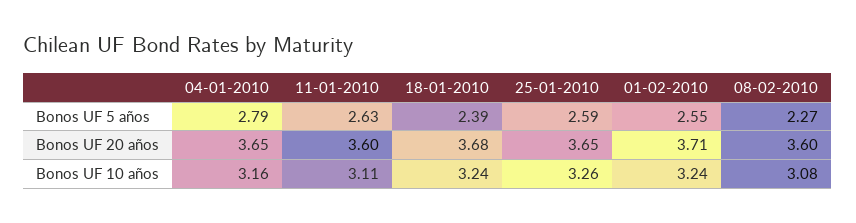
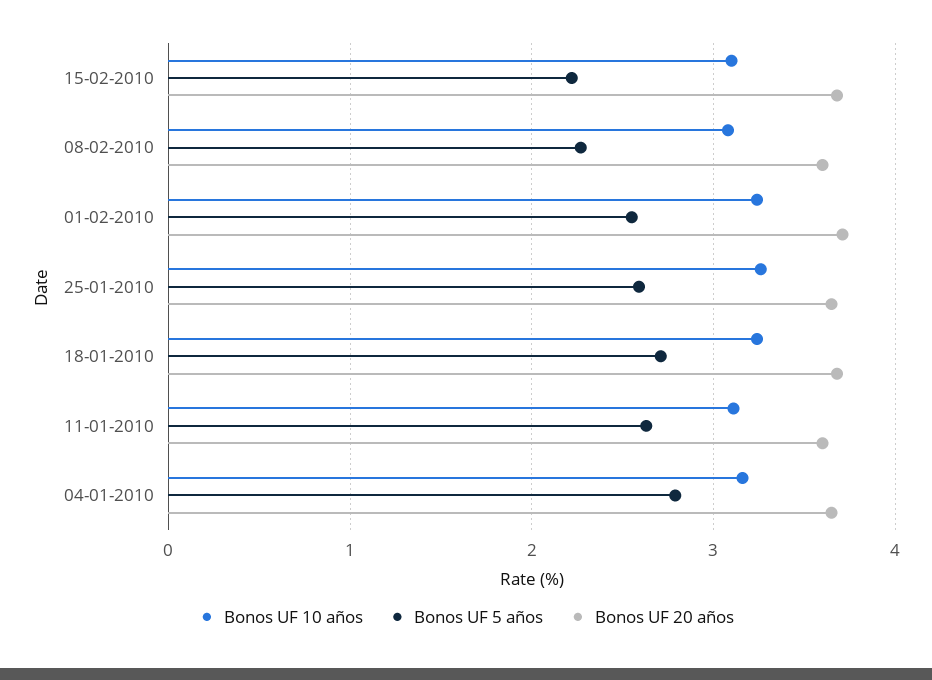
Bonos UF 5 años, 18-01-2010: 2.39 -> 2.7
Bonos UF 10 años, 15-02-2010: none -> 3.1
Bonos UF 5 años, 15-02-2010: none -> 2.2
Bonos UF 20 años, 15-02-2010: none -> 3.7

